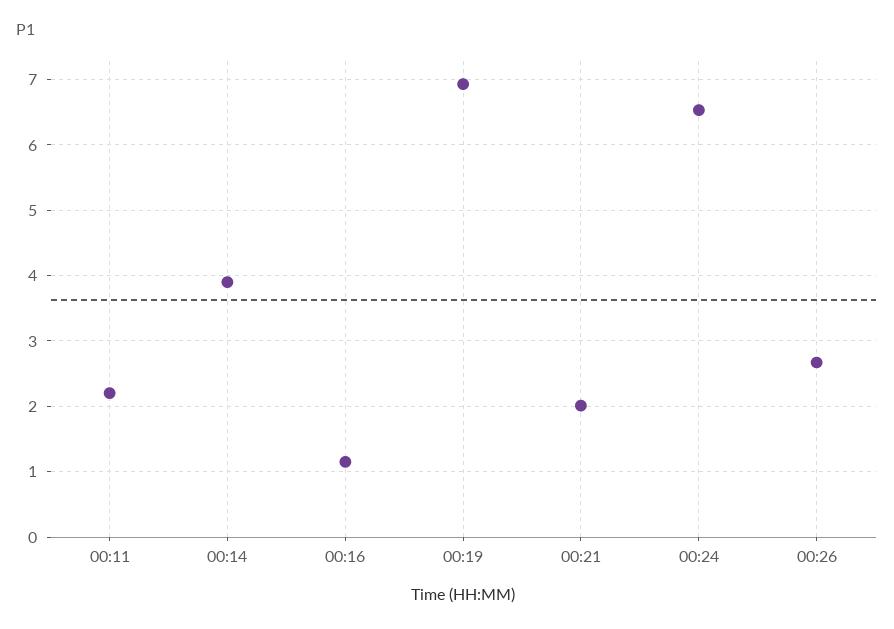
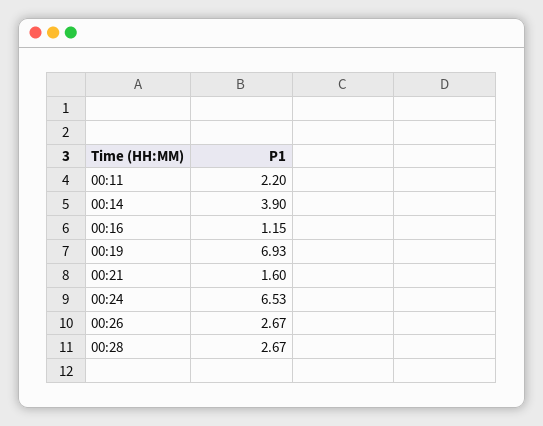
00:21: 2 -> 1.6
00:28: none -> 2.67

